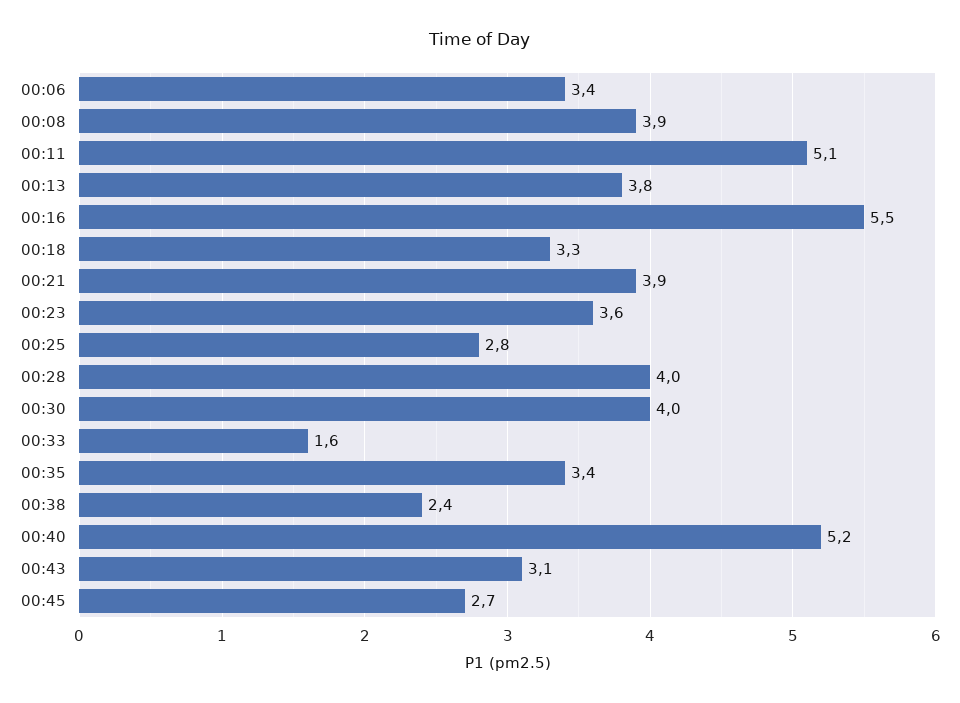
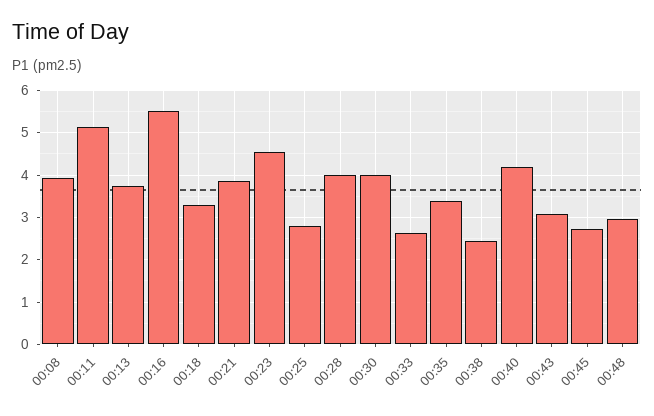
00:06: 3.4 -> none
00:23: 3.6 -> 4.6
00:33: 1.6 -> 2.6
00:40: 5.2 -> 4.2
00:48: none -> 3

